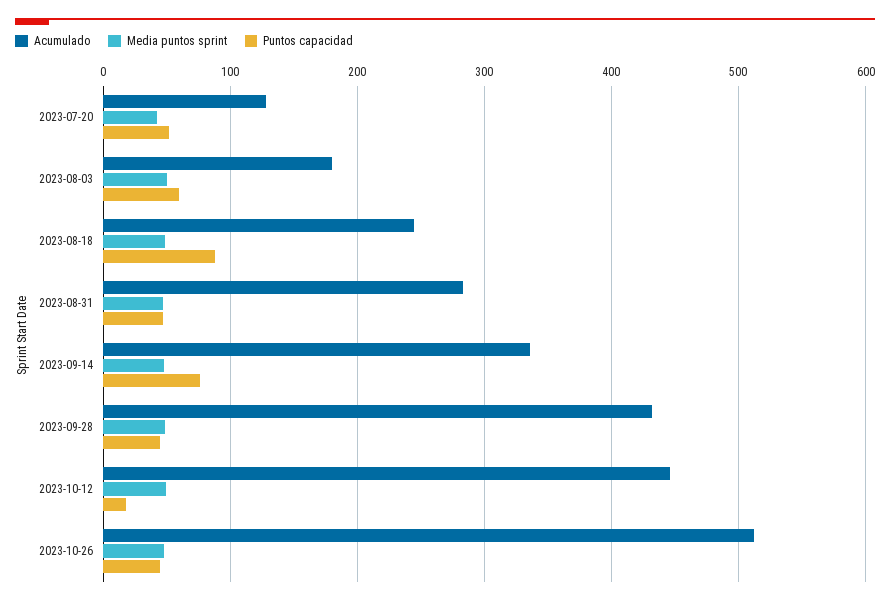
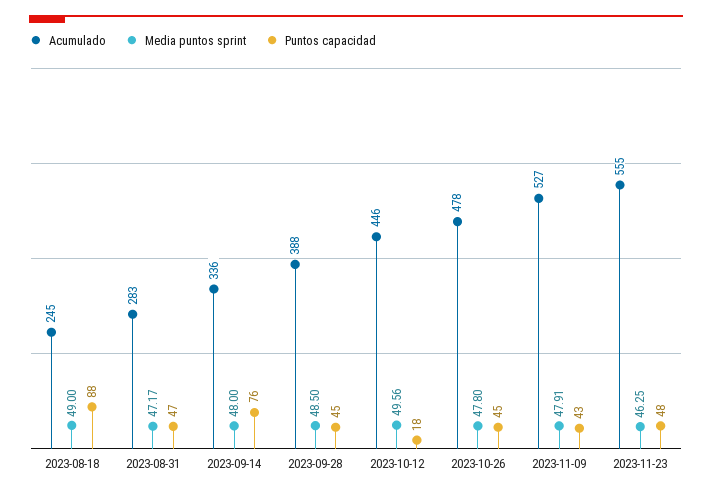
Acumulado, 2023-07-20: 130 -> none
Media puntos sprint, 2023-07-20: 40 -> none
Puntos capacidad, 2023-07-20: 50 -> none
Acumulado, 2023-08-03: 180 -> none
Media puntos sprint, 2023-08-03: 50 -> none
Puntos capacidad, 2023-08-03: 60 -> none
Acumulado, 2023-09-28: 430 -> 388
Acumulado, 2023-10-26: 510 -> 478
Acumulado, 2023-11-09: none -> 527
Media puntos sprint, 2023-11-09: none -> 47.91
Puntos capacidad, 2023-11-09: none -> 43
Acumulado, 2023-11-23: none -> 555
Media puntos sprint, 2023-11-23: none -> 46.25
Puntos capacidad, 2023-11-23: none -> 48

